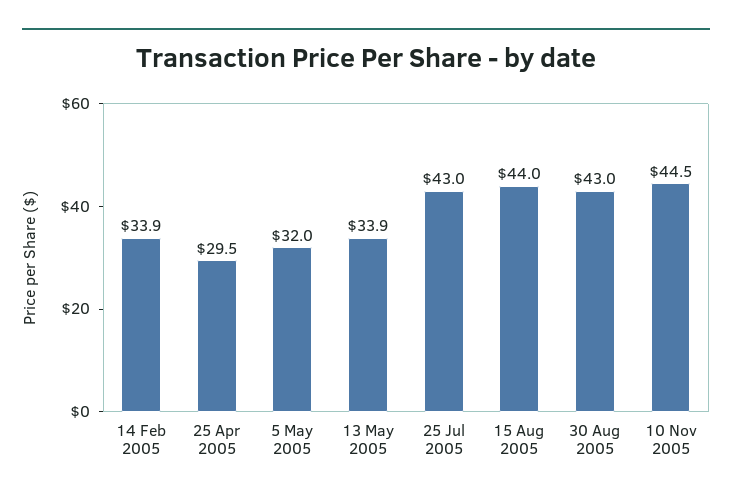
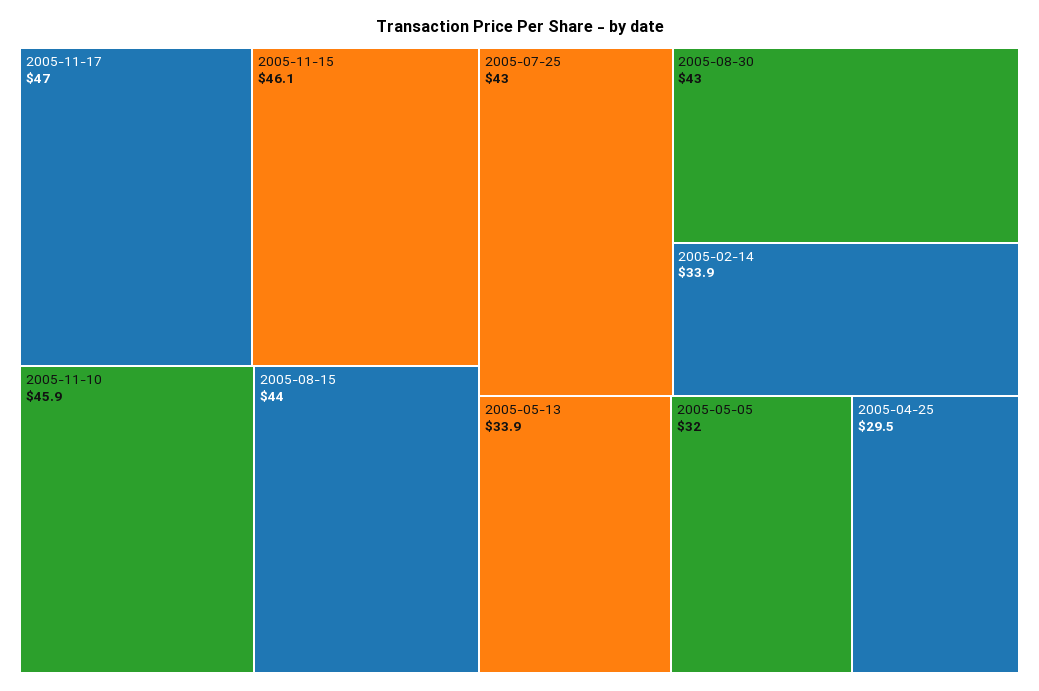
10 Nov 2005: 44.5 -> 45.9
2005-11-17: none -> 47
2005-11-15: none -> 46.1

